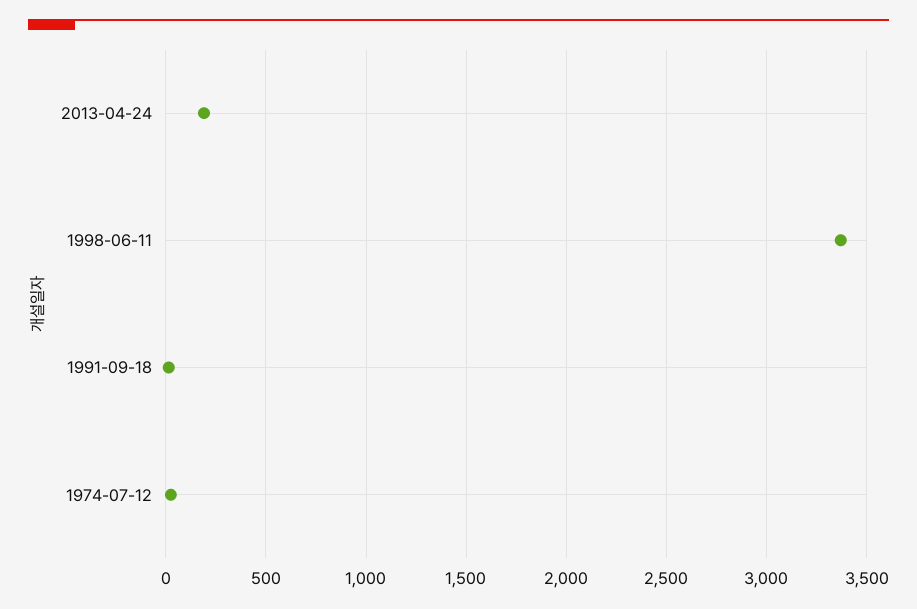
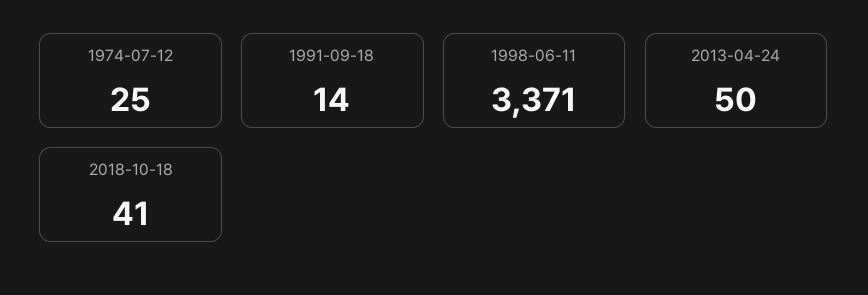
2013-04-24: 200 -> 50
2018-10-18: none -> 41

